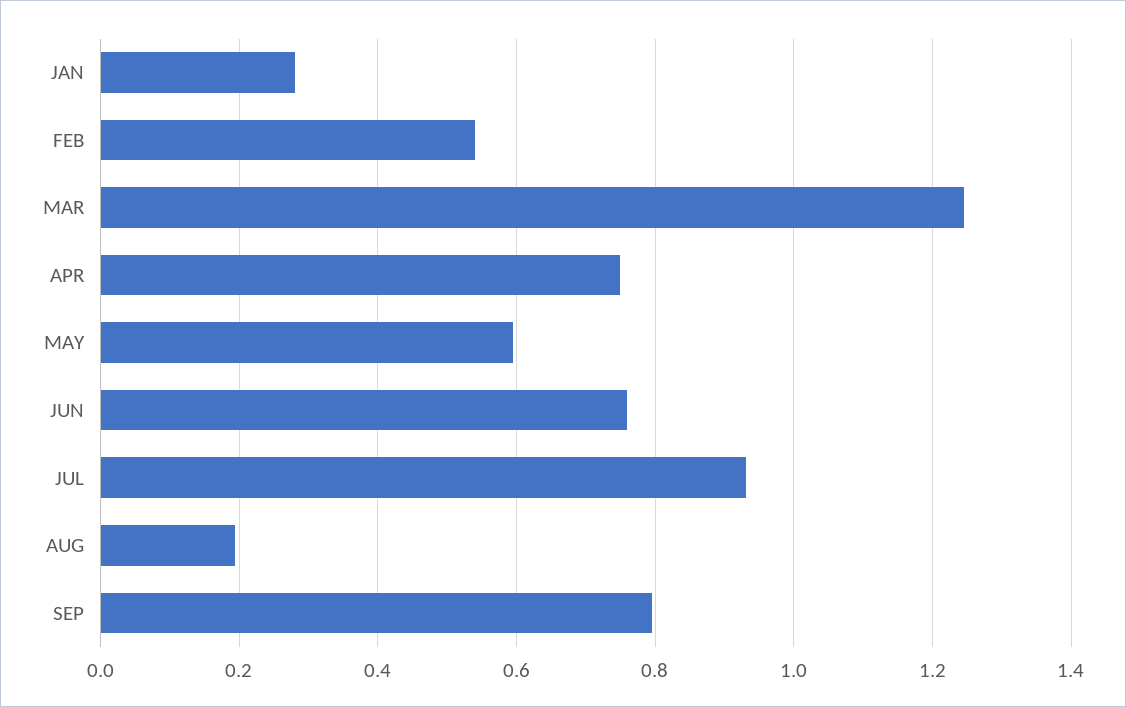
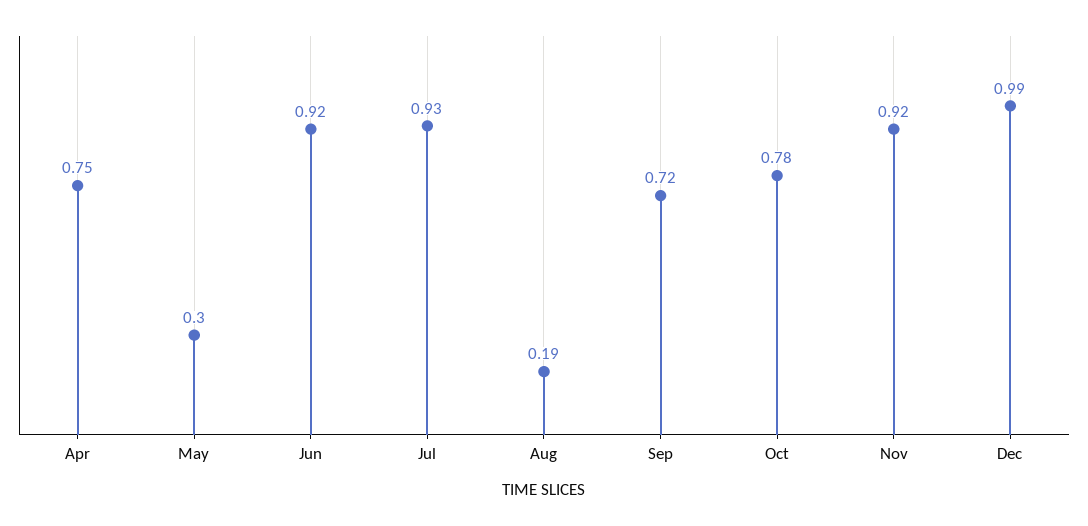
JAN: 0.28 -> none
FEB: 0.54 -> none
MAR: 1.24 -> none
MAY: 0.6 -> 0.3
JUN: 0.76 -> 0.92
SEP: 0.8 -> 0.72
Oct: none -> 0.78
Nov: none -> 0.92
Dec: none -> 0.99

